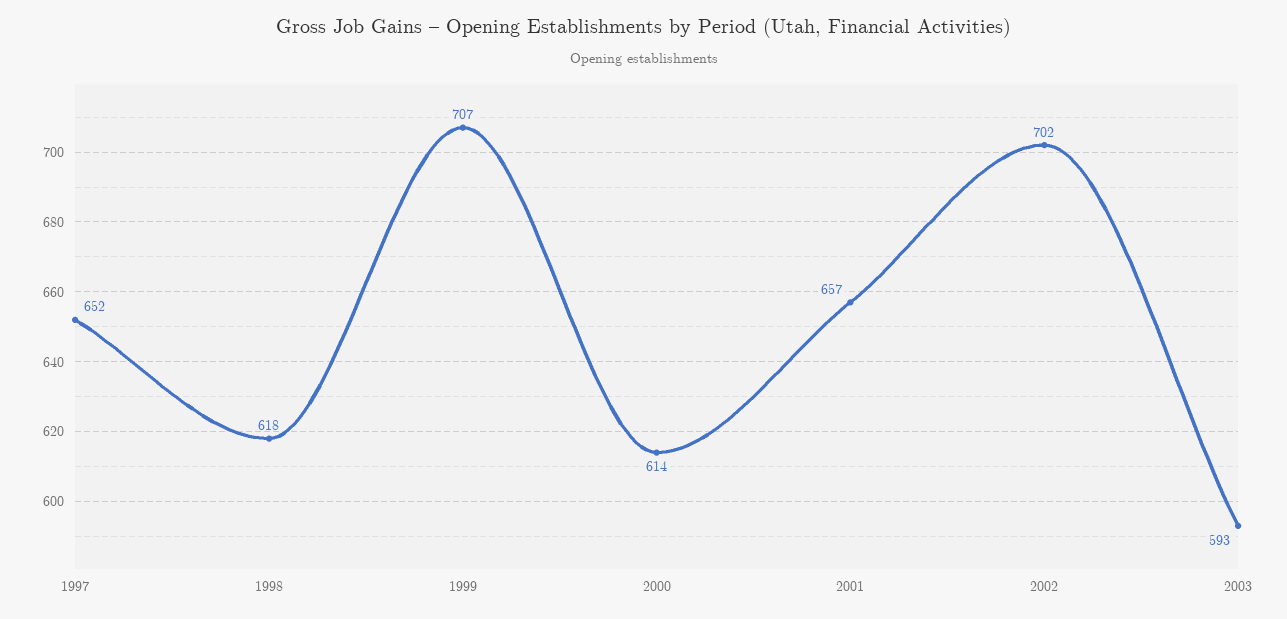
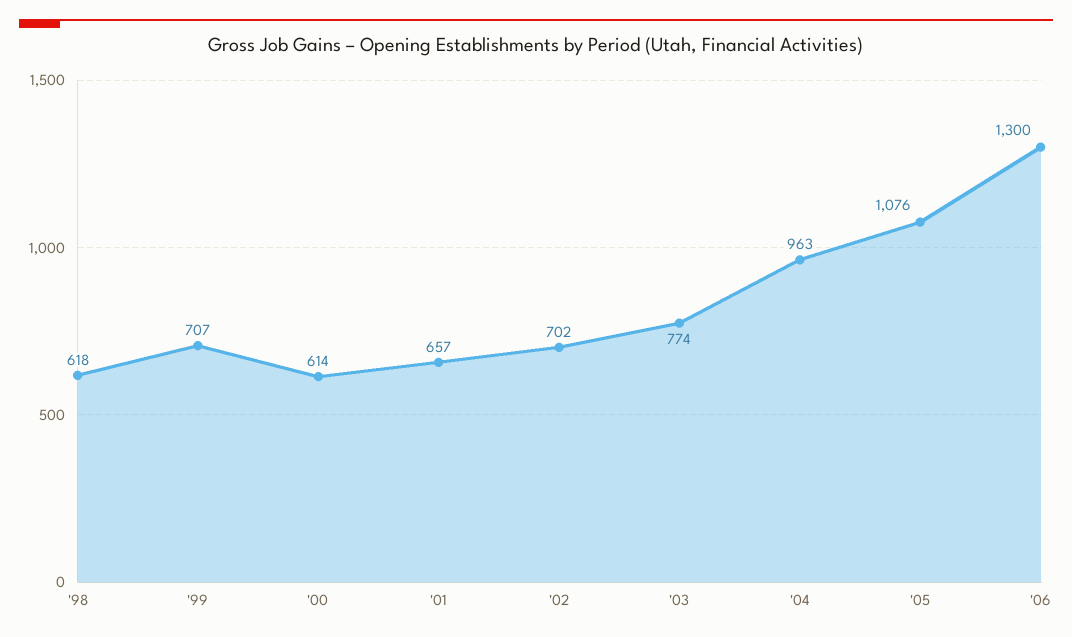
1997: 652 -> none
2003: 593 -> 774
'04: none -> 963
'05: none -> 1076
'06: none -> 1300

